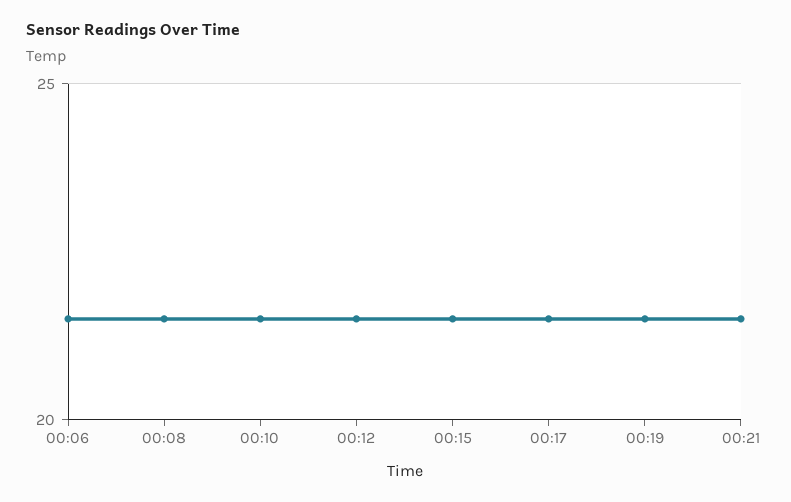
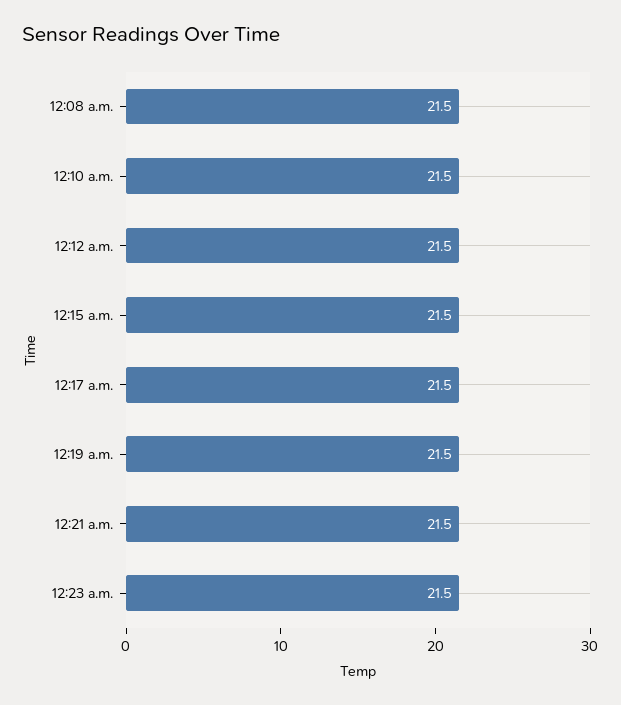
00:06: 21.5 -> none
12:23 a.m.: none -> 21.5

